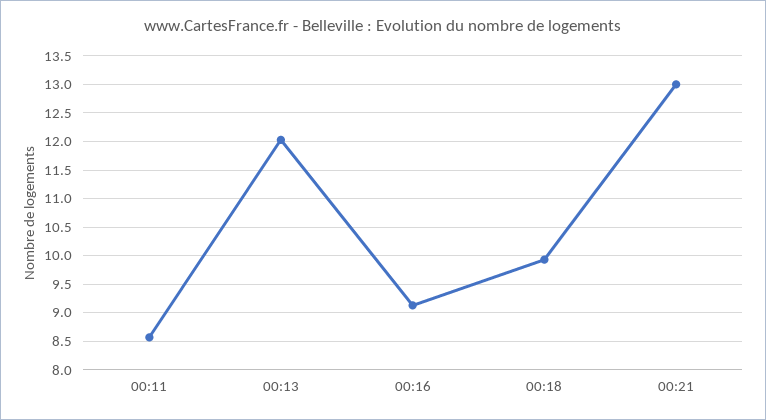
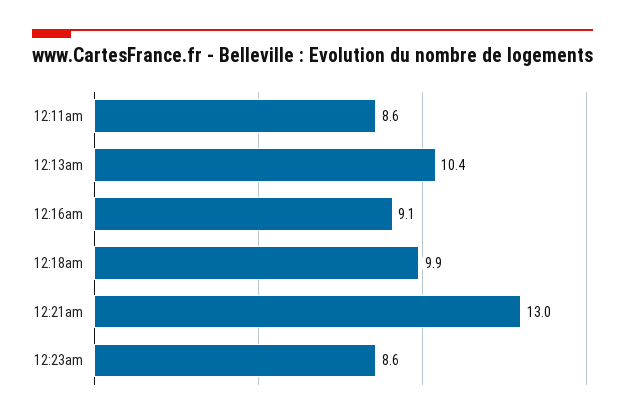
00:13: 12 -> 10.4
12:23am: none -> 8.6

